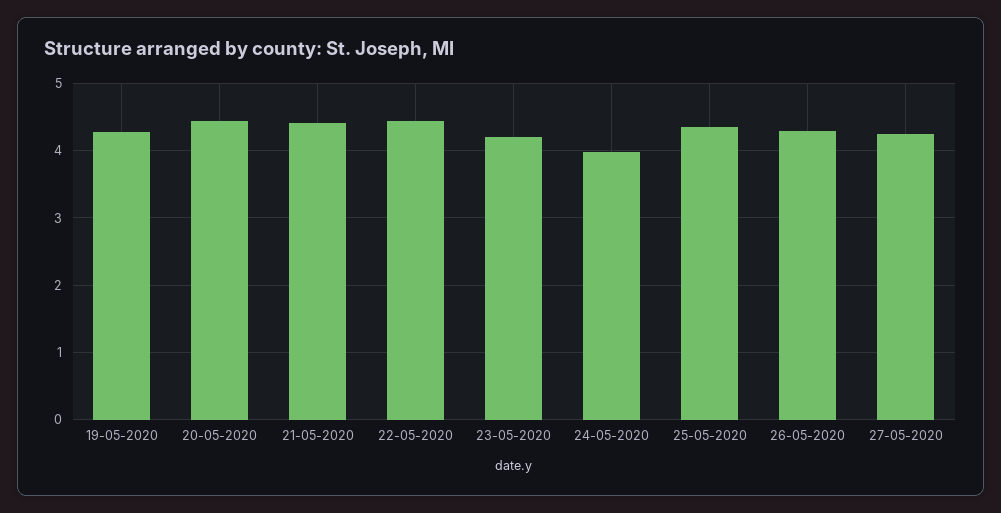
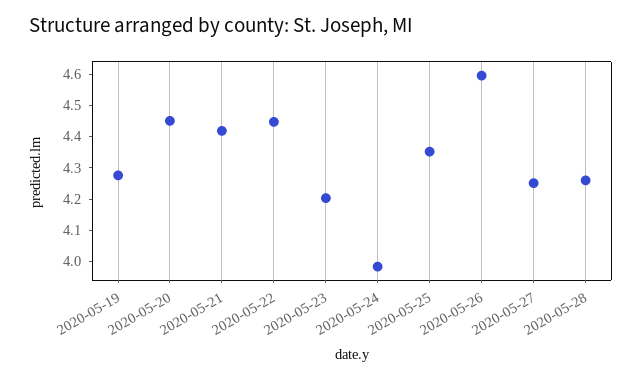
26-05-2020: 4.3 -> 4.6
2020-05-28: none -> 4.25

